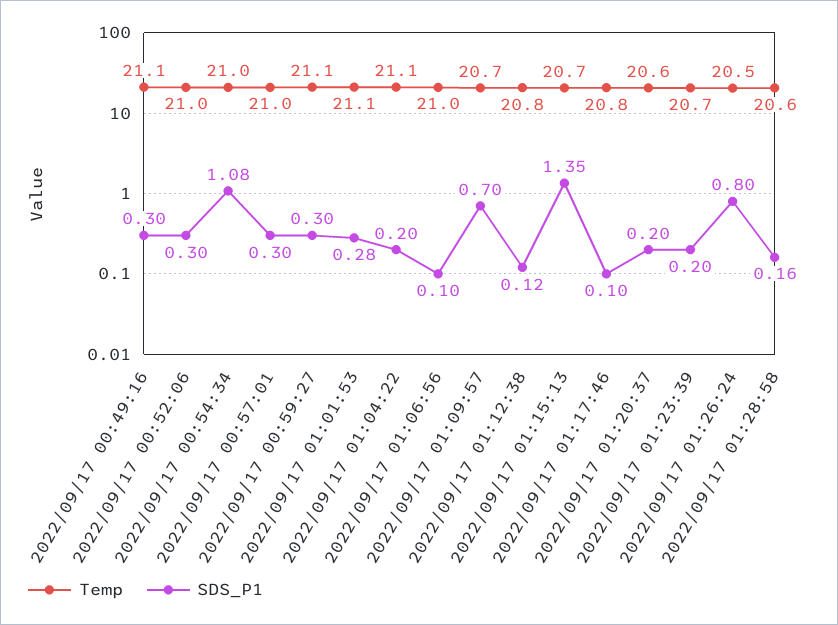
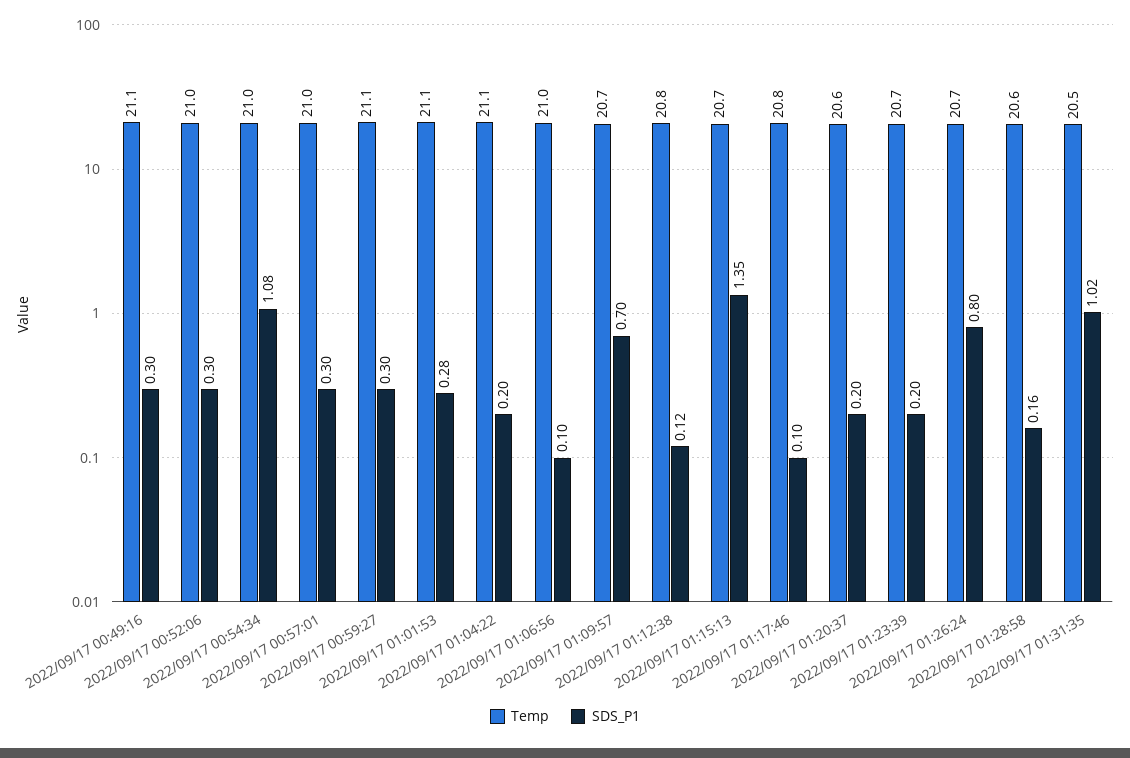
Temp, 2022/09/17 01:26:24: 20.5 -> 20.7
Temp, 2022/09/17 01:31:35: none -> 20.5
SDS_P1, 2022/09/17 01:31:35: none -> 1.02

